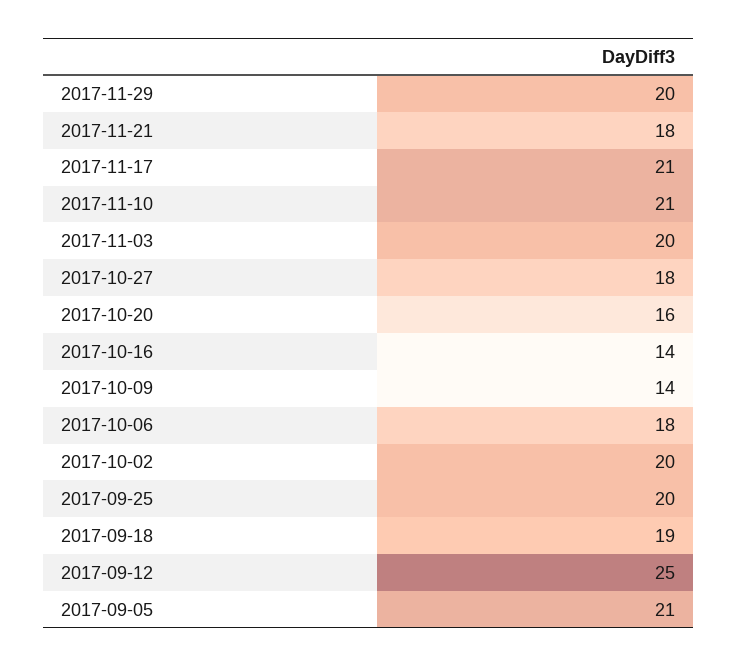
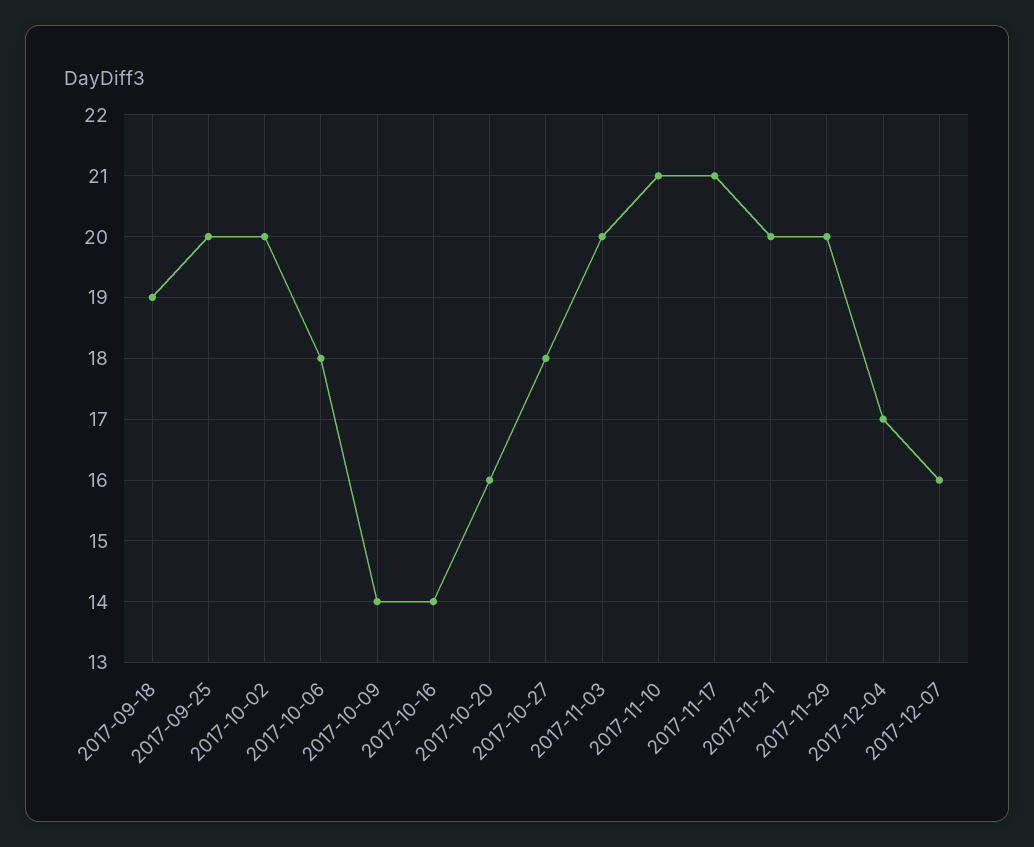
2017-11-21: 18 -> 20
2017-09-12: 25 -> none
2017-09-05: 21 -> none
2017-12-04: none -> 17
2017-12-07: none -> 16

